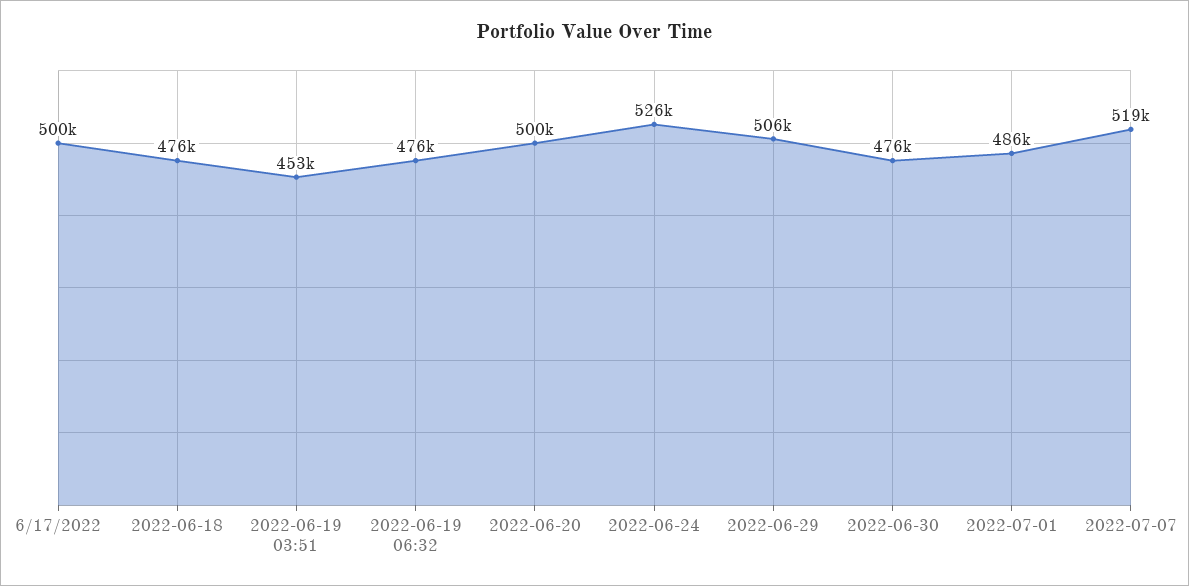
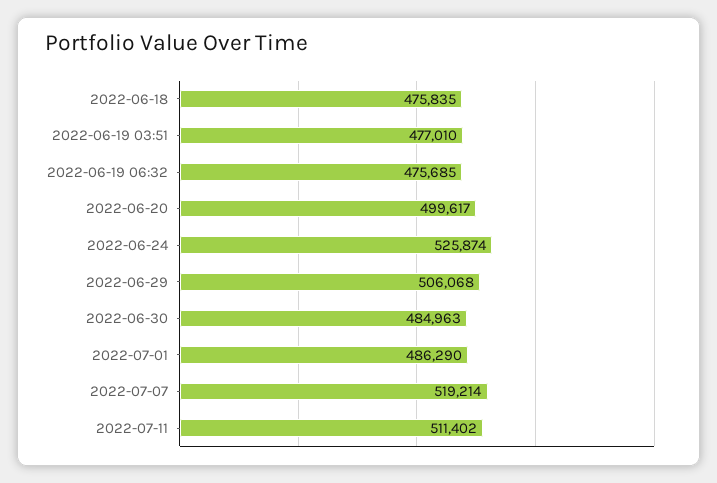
6/17/2022: 500000 -> none
2022-06-19 03:51: 453000 -> 477010
2022-06-30: 476000 -> 484963
2022-07-11: none -> 511402

